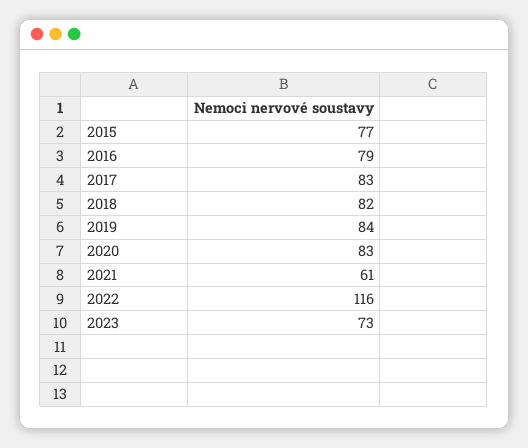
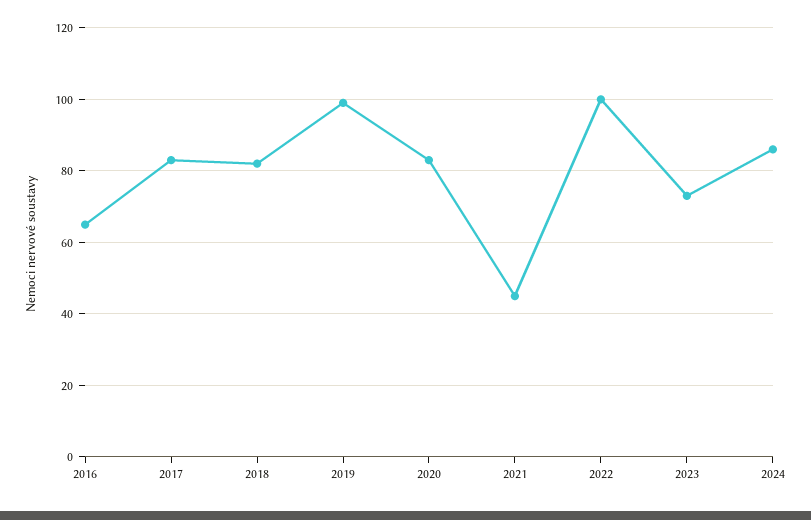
2015: 77 -> none
2016: 79 -> 65
2019: 84 -> 100
2021: 61 -> 45
2022: 116 -> 100
2024: none -> 85

